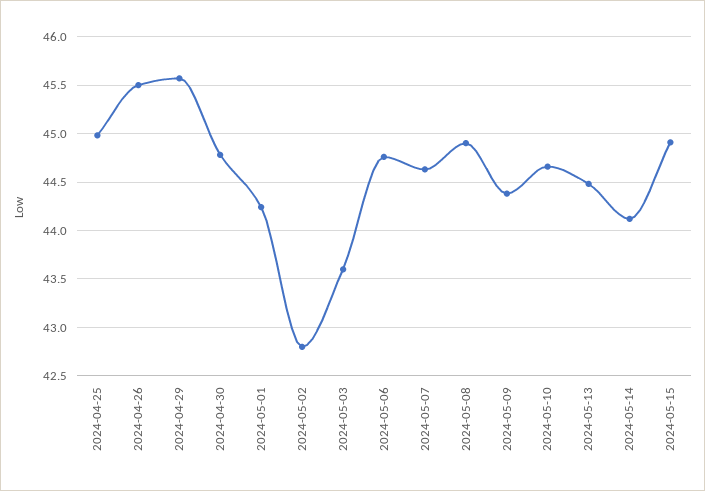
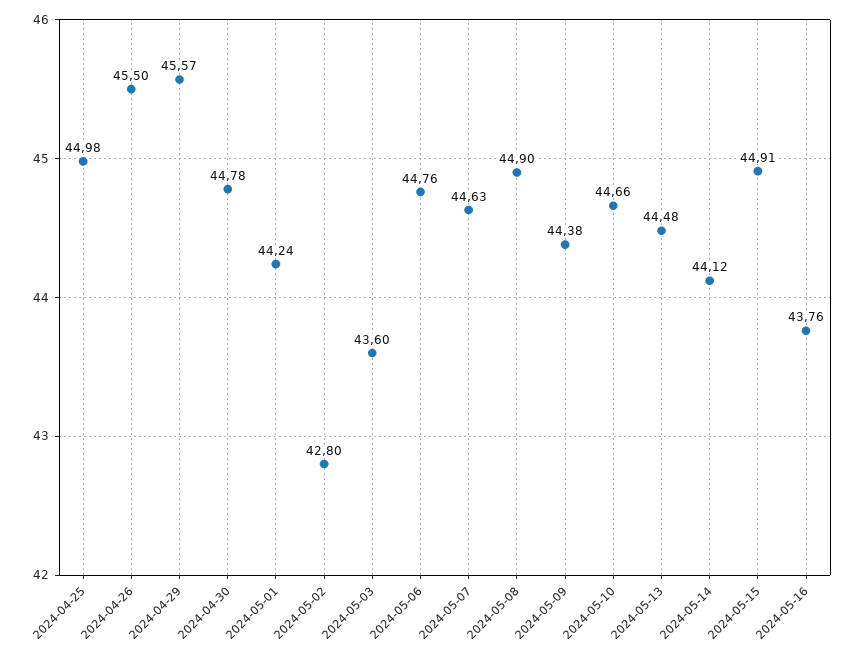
2024-05-16: none -> 43.76

